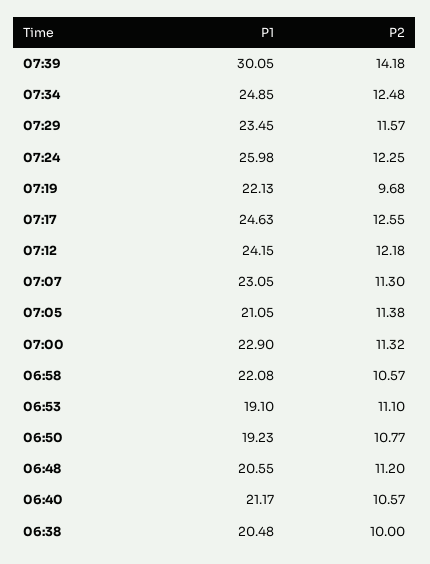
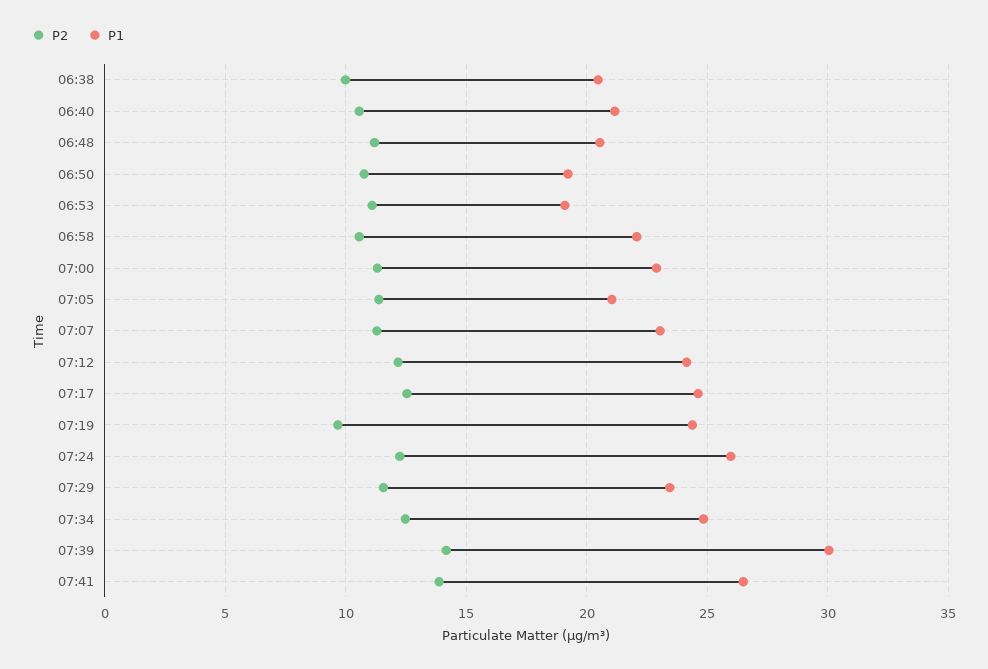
P1, 07:19: 22.13 -> 24.5
P2, 07:41: none -> 14
P1, 07:41: none -> 26.5

